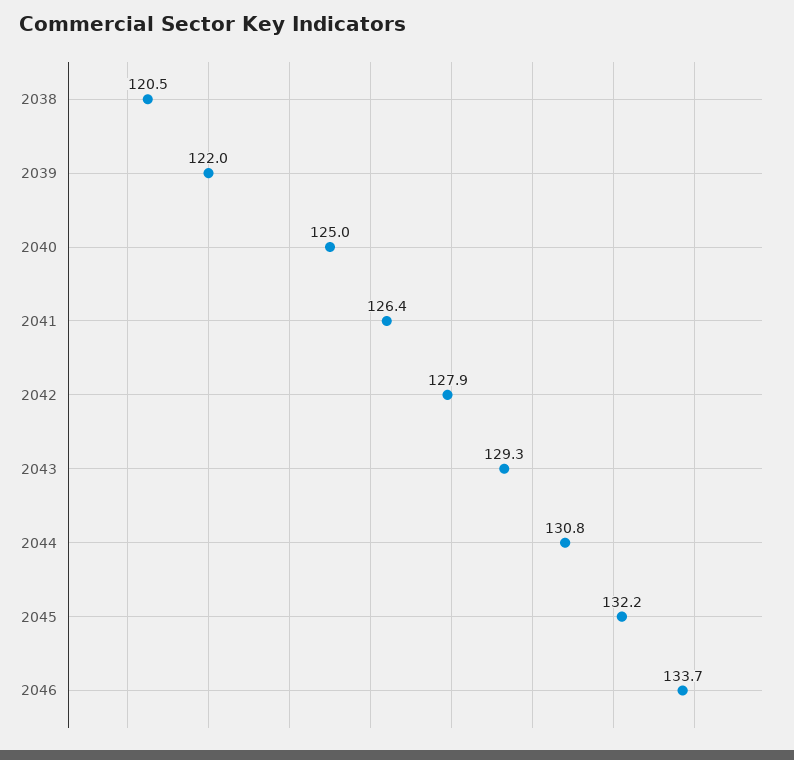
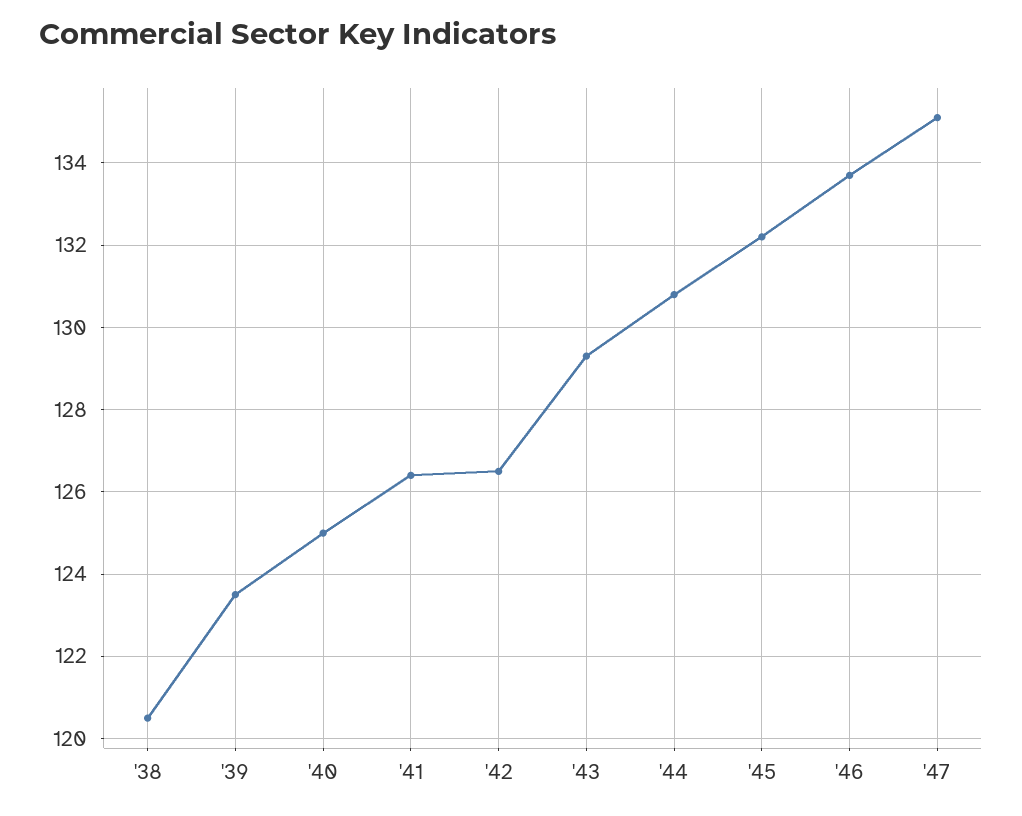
2039: 122 -> 123.5
2042: 127.9 -> 126.5
'47: none -> 135

